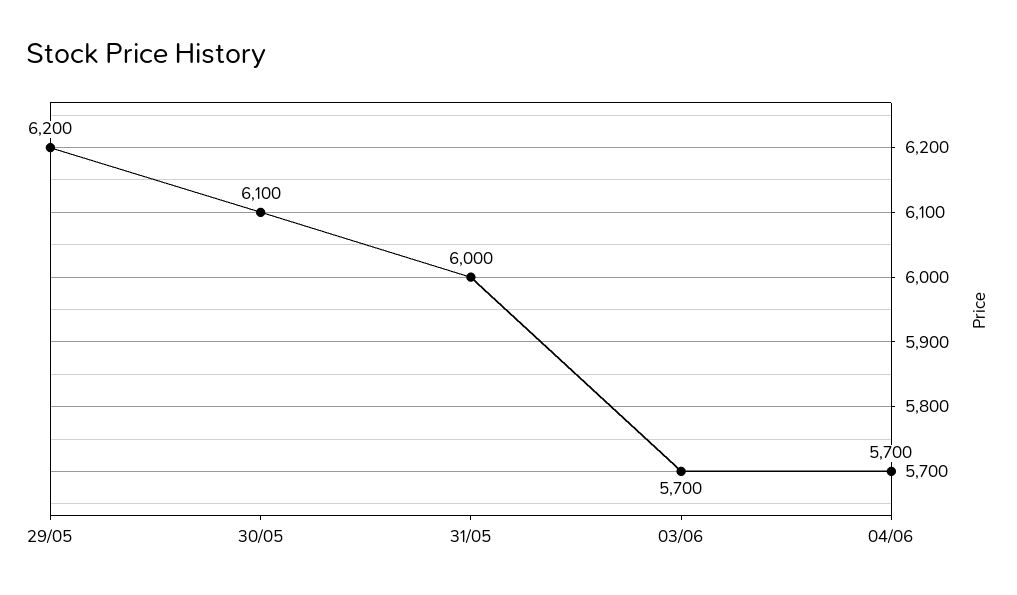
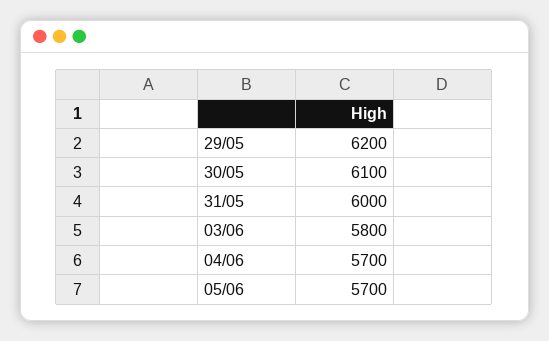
03/06: 5700 -> 5800
05/06: none -> 5700

